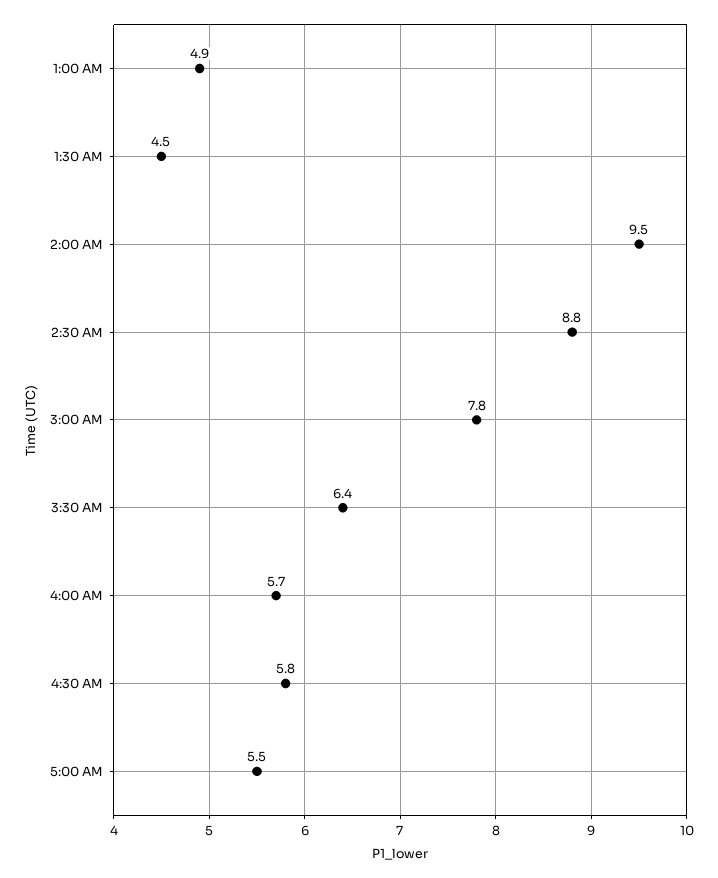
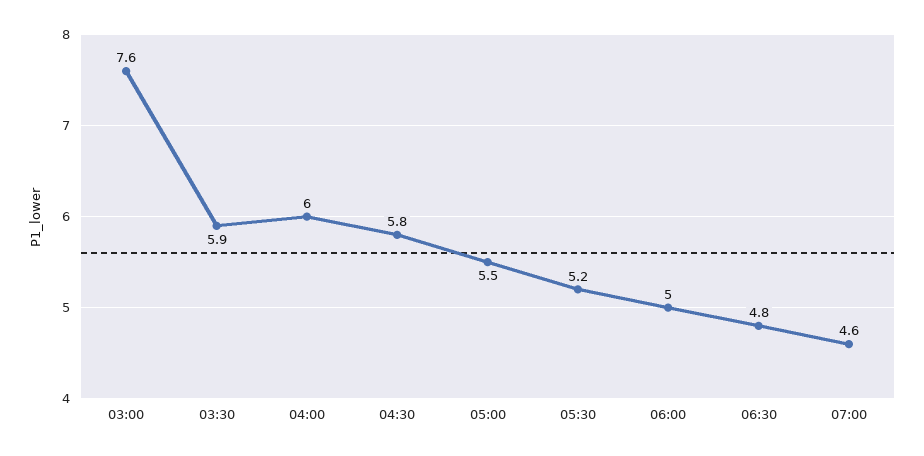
1:00 AM: 4.9 -> none
1:30 AM: 4.5 -> none
2:00 AM: 9.5 -> none
2:30 AM: 8.8 -> none
3:00 AM: 7.8 -> 7.6
3:30 AM: 6.4 -> 5.9
4:00 AM: 5.7 -> 6
05:30: none -> 5.2
06:00: none -> 5
06:30: none -> 4.8
07:00: none -> 4.6

